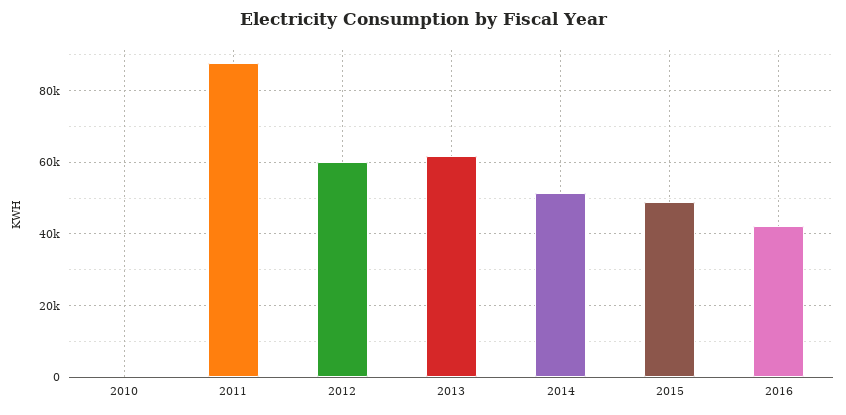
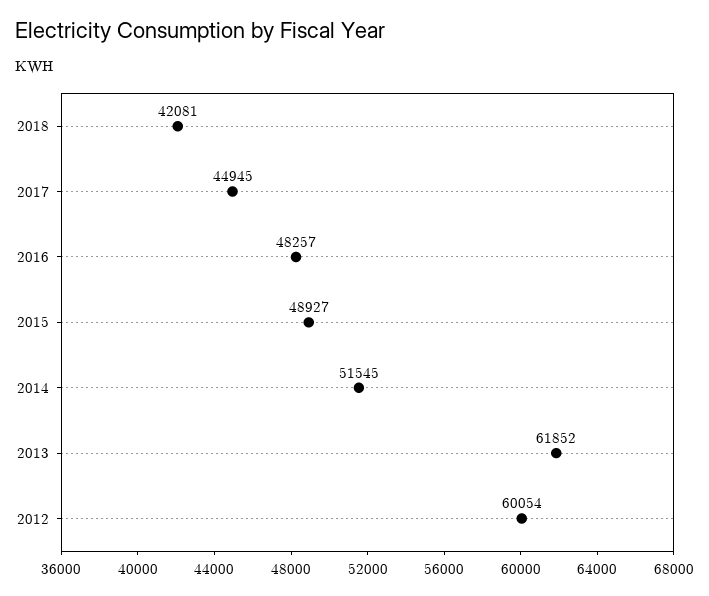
2010: 0 -> none
2011: 88000 -> none
2016: 42000 -> 48257
2018: none -> 42081
2017: none -> 44945

